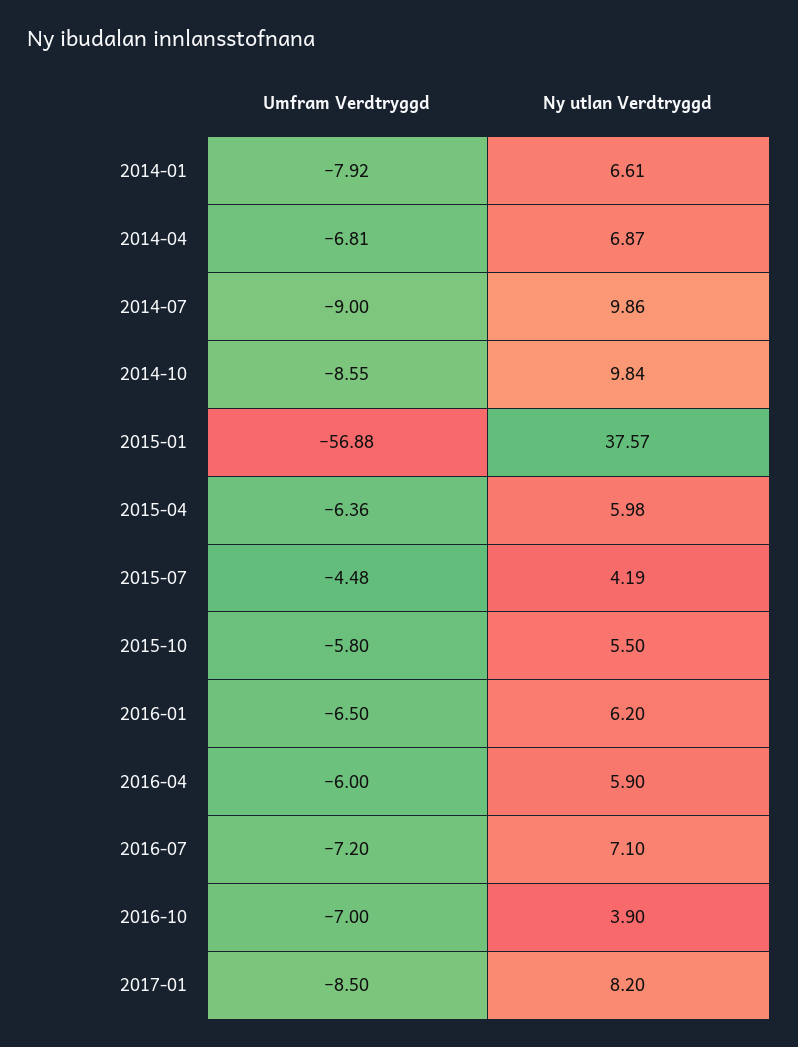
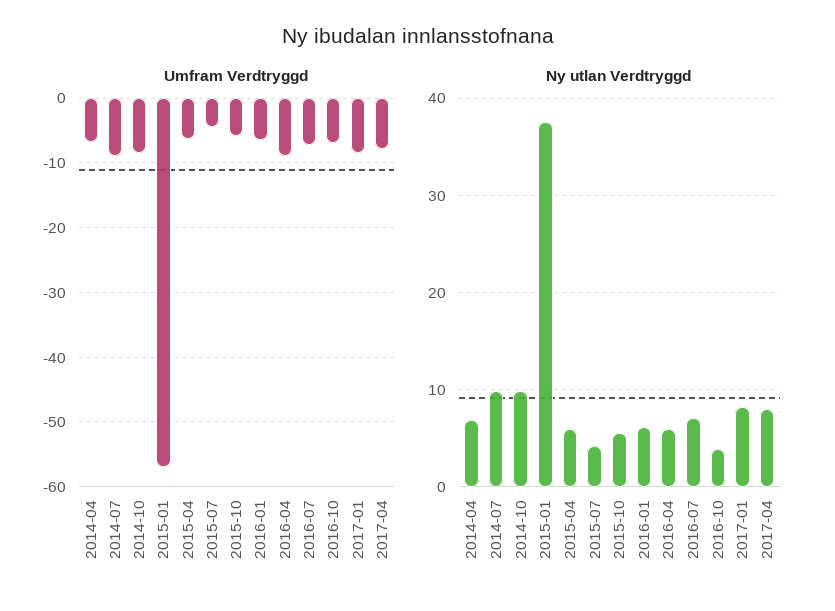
Umfram Verdtryggd, 2014-01: -7.92 -> none
Ny utlan Verdtryggd, 2014-01: 6.61 -> none
Umfram Verdtryggd, 2016-04: -6 -> -9
Umfram Verdtryggd, 2017-04: none -> -8
Ny utlan Verdtryggd, 2017-04: none -> 8

